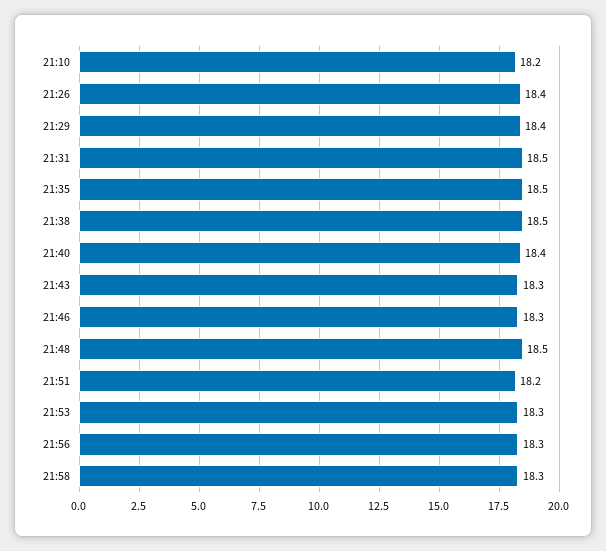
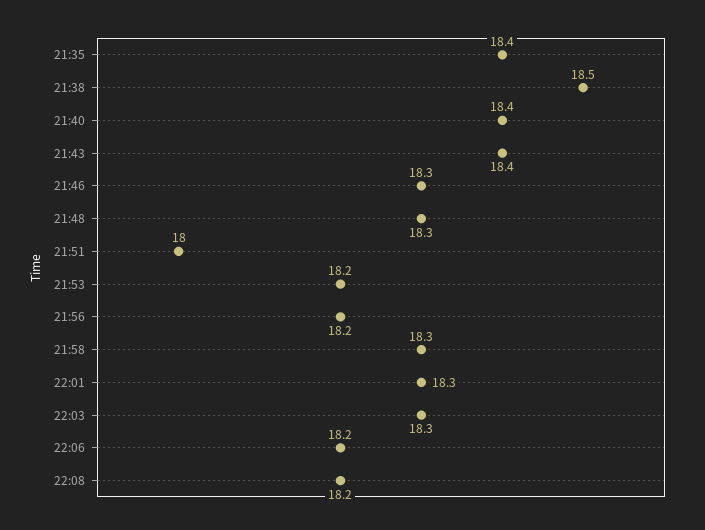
21:10: 18.2 -> none
21:26: 18.4 -> none
21:29: 18.4 -> none
21:31: 18.5 -> none
21:35: 18.5 -> 18.4
21:43: 18.3 -> 18.4
21:48: 18.5 -> 18.3
21:51: 18.2 -> 18
21:53: 18.3 -> 18.2
21:56: 18.3 -> 18.2
22:01: none -> 18.3
22:03: none -> 18.3
22:06: none -> 18.2
22:08: none -> 18.2

